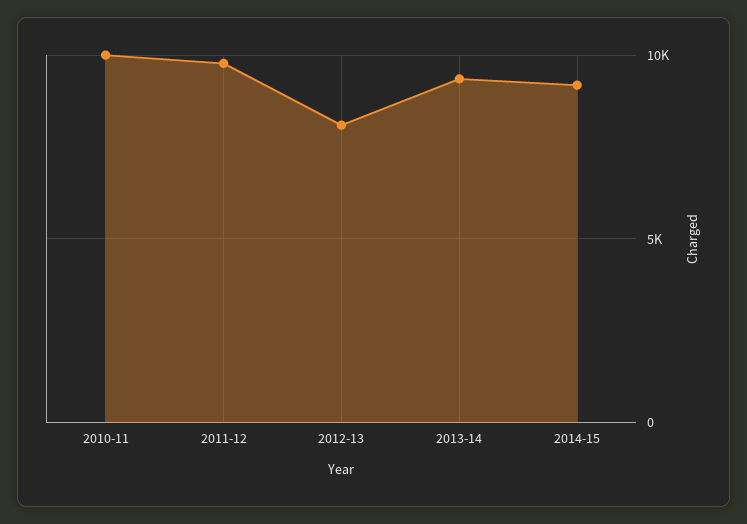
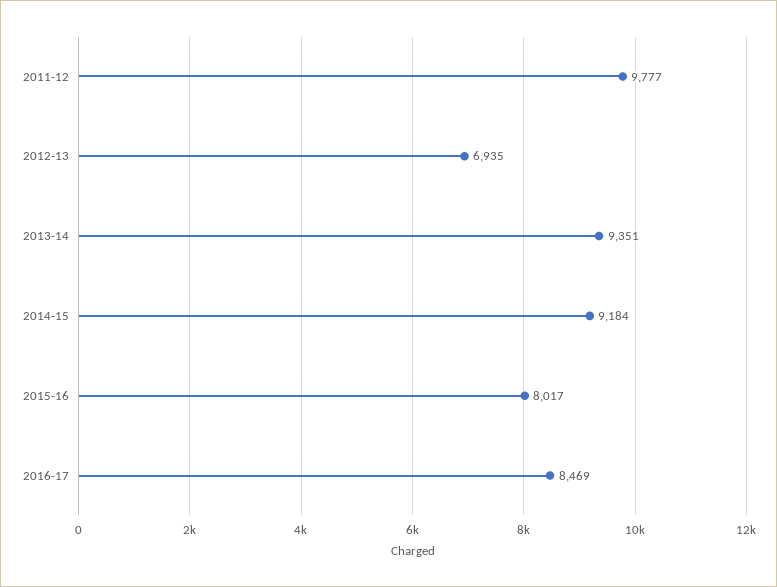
2010-11: 10000 -> none
2012-13: 8000 -> 6935
2015-16: none -> 8017
2016-17: none -> 8469

